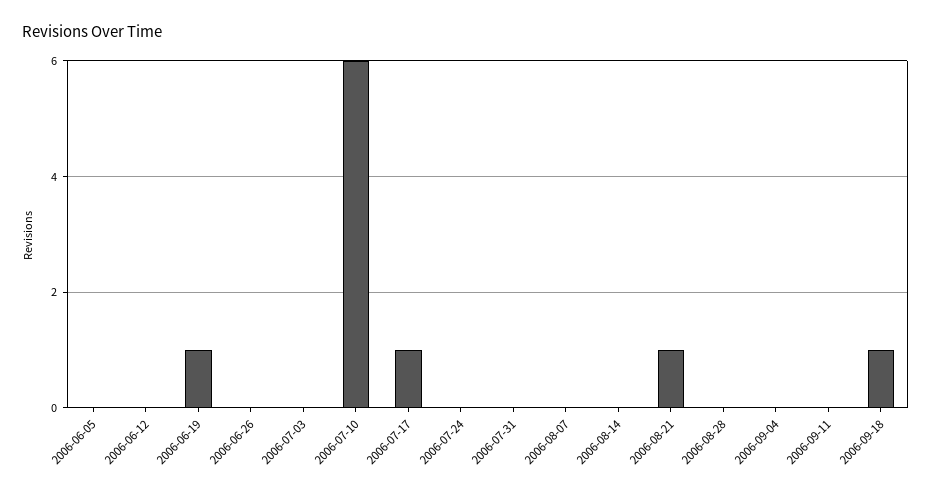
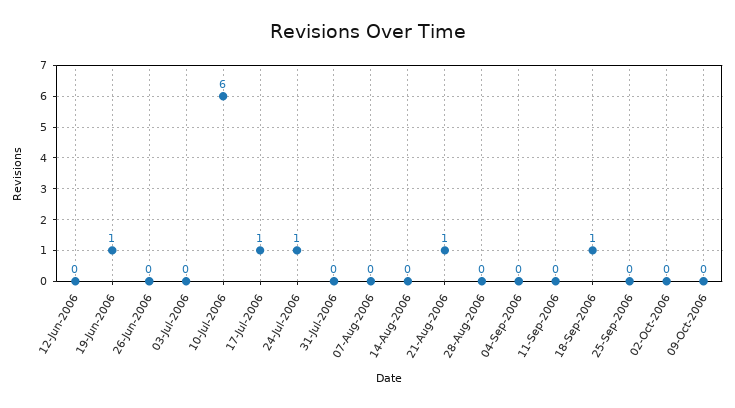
2006-06-05: 0 -> none
2006-07-24: 0 -> 1
25-Sep-2006: none -> 0
02-Oct-2006: none -> 0
09-Oct-2006: none -> 0

